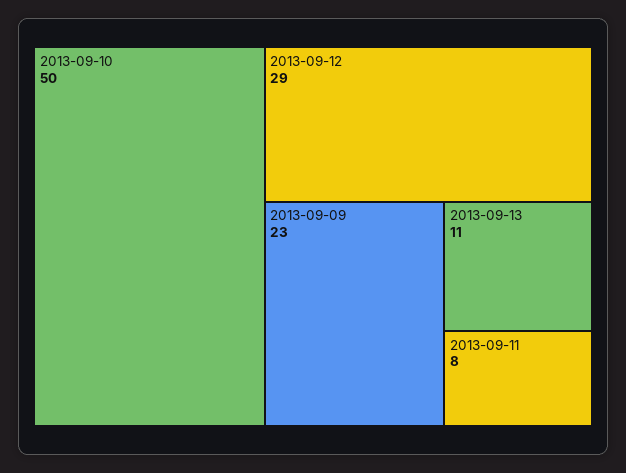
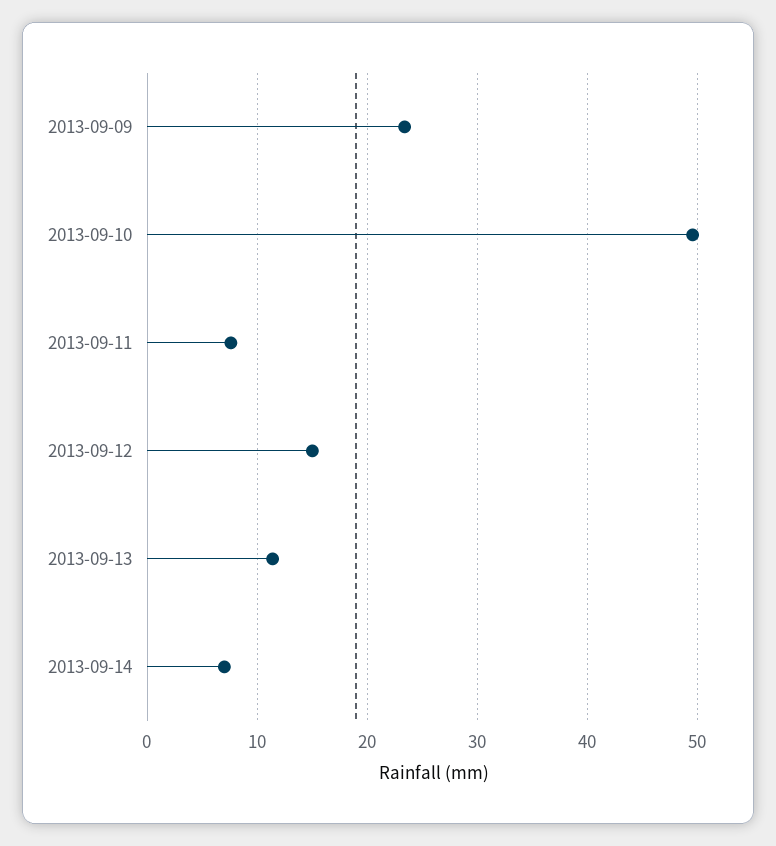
2013-09-12: 29 -> 15
2013-09-14: none -> 7

